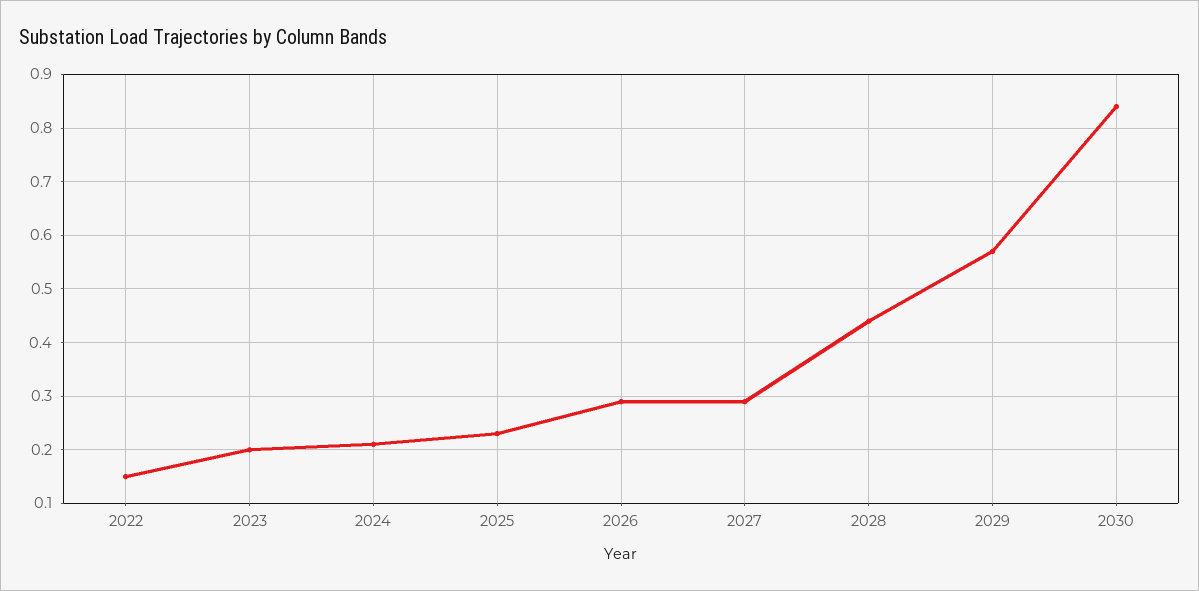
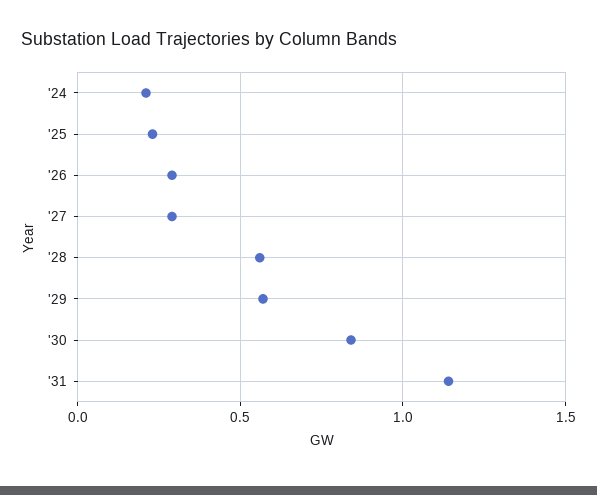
2022: 0.15 -> none
2023: 0.2 -> none
2028: 0.45 -> 0.55
'31: none -> 1.15

